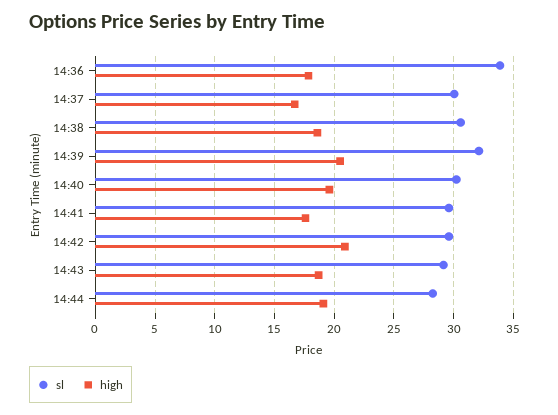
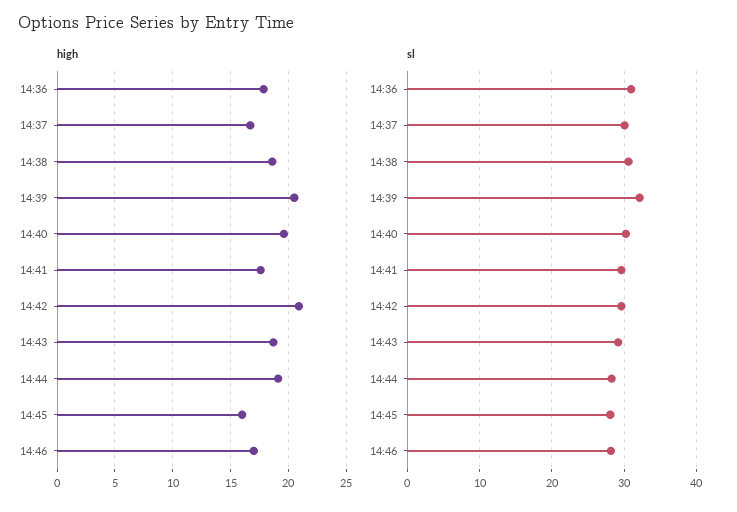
sl, 14:36: 34 -> 31
high, 14:45: none -> 16
high, 14:46: none -> 17
sl, 14:45: none -> 28
sl, 14:46: none -> 28

